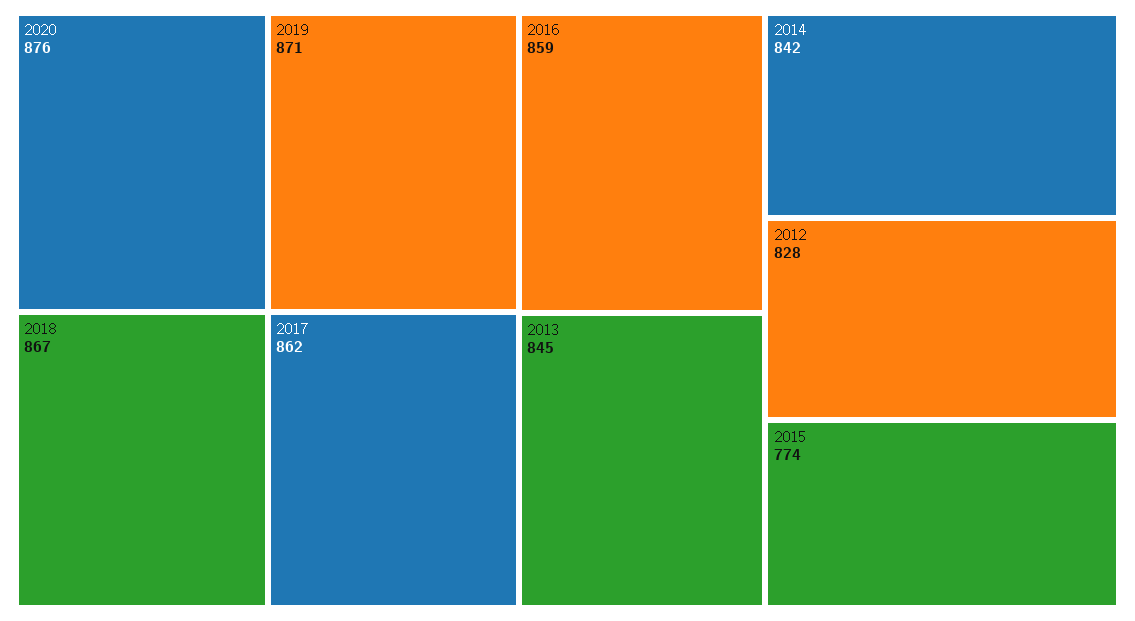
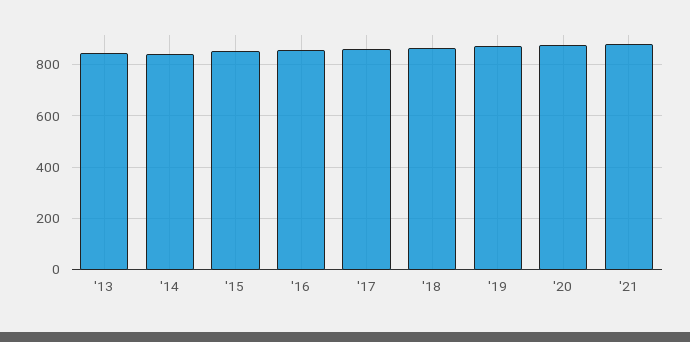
2012: 828 -> none
2015: 774 -> 850
'21: none -> 875

